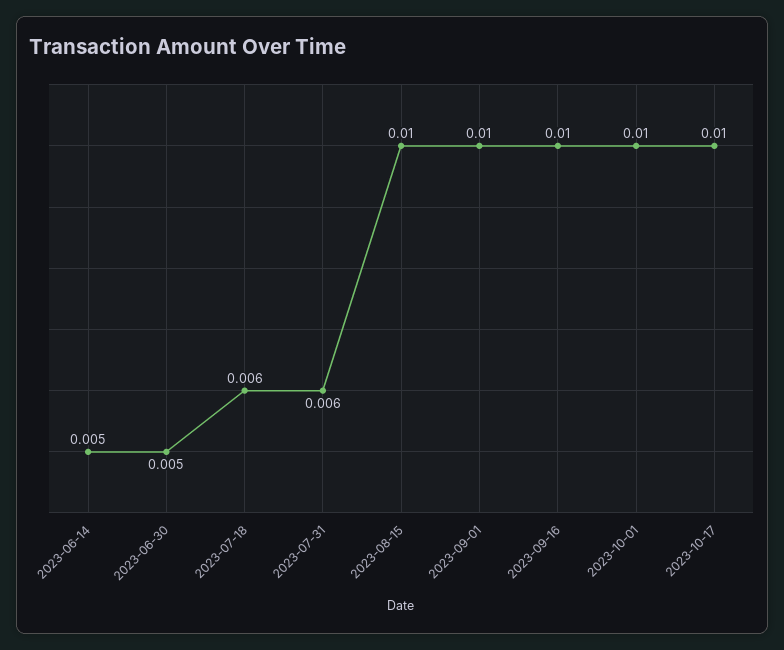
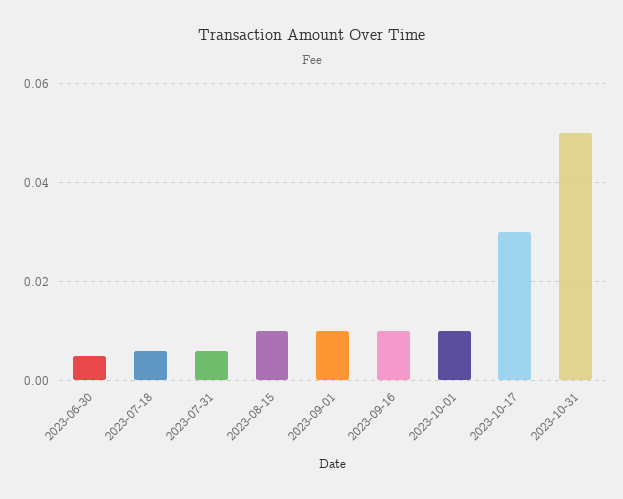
2023-06-14: 0.005 -> none
2023-10-17: 0.01 -> 0.03
2023-10-31: none -> 0.05

